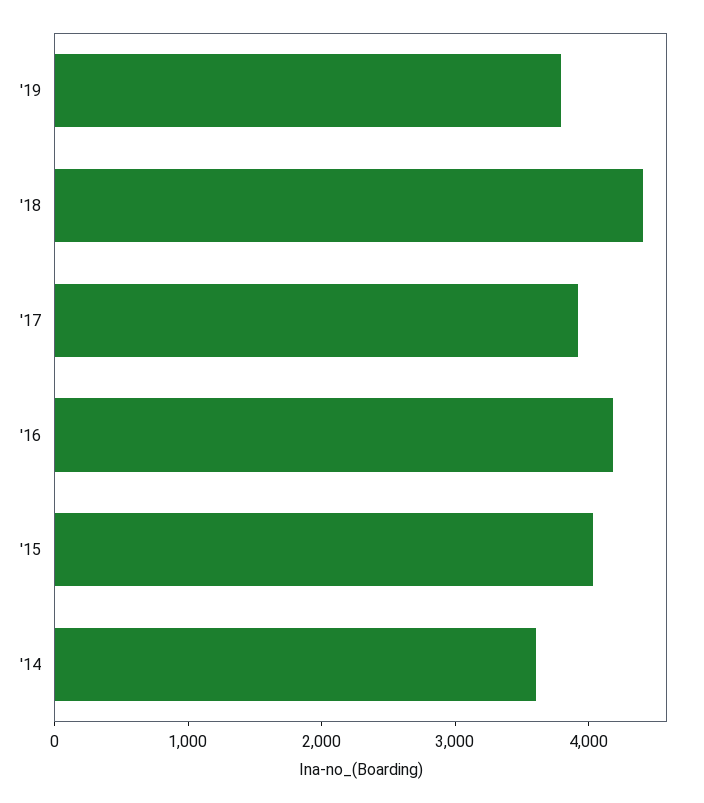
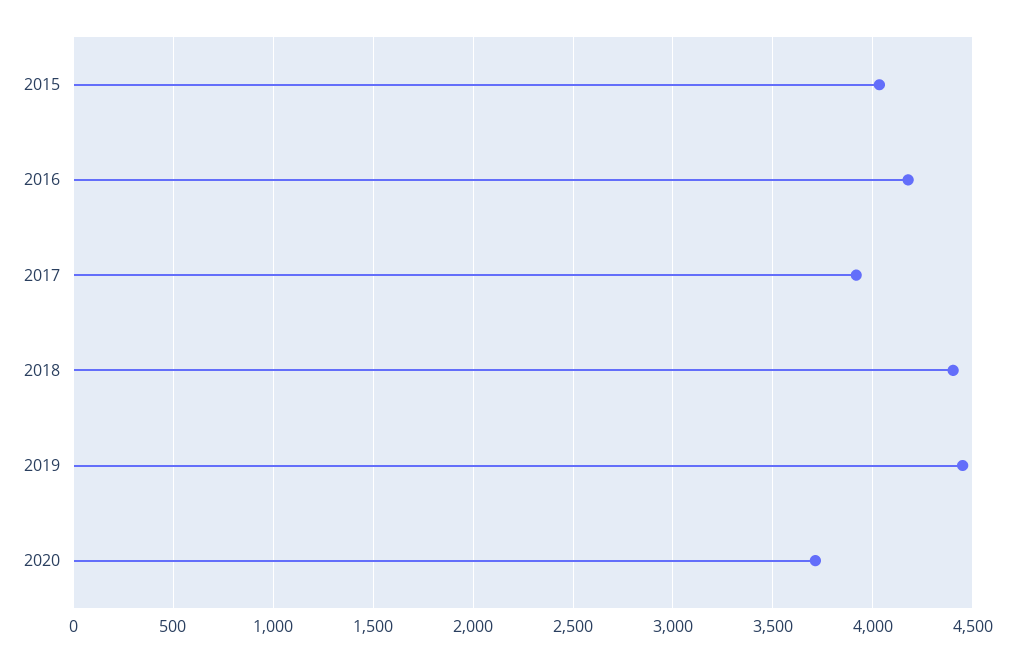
'19: 3800 -> 4450
'14: 3600 -> none
2020: none -> 3700

